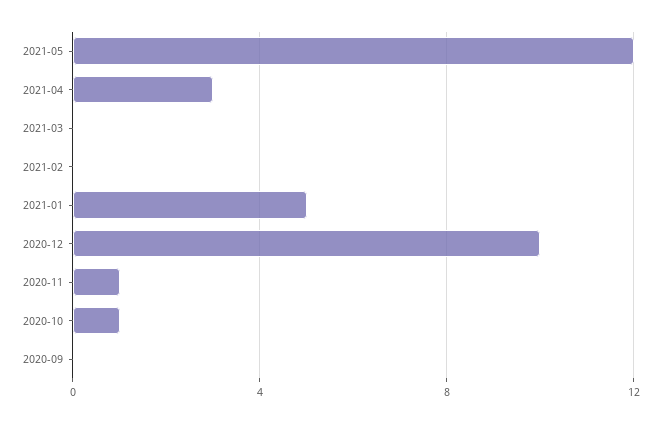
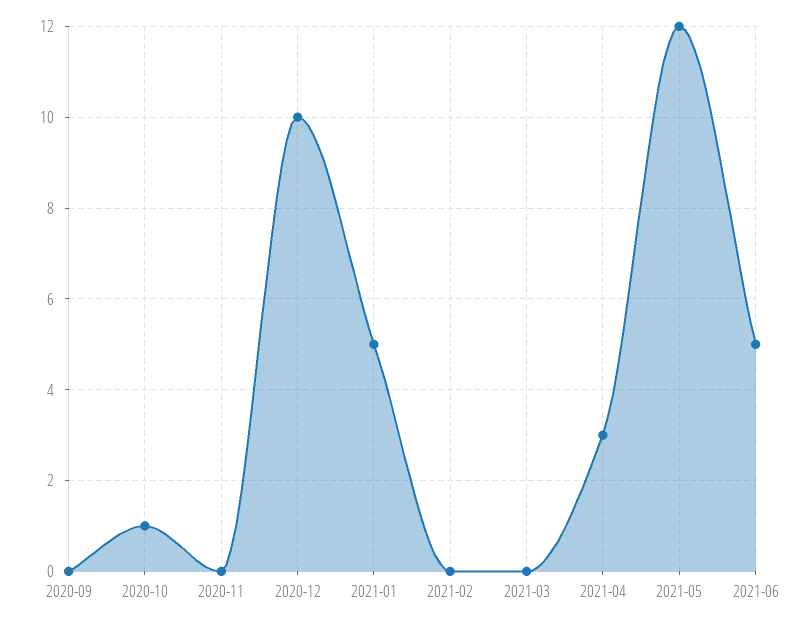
2020-11: 1 -> 0
2021-06: none -> 5

